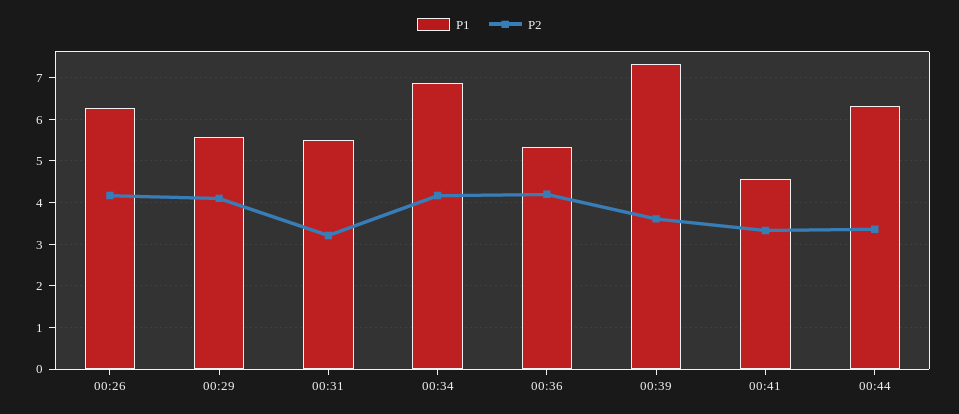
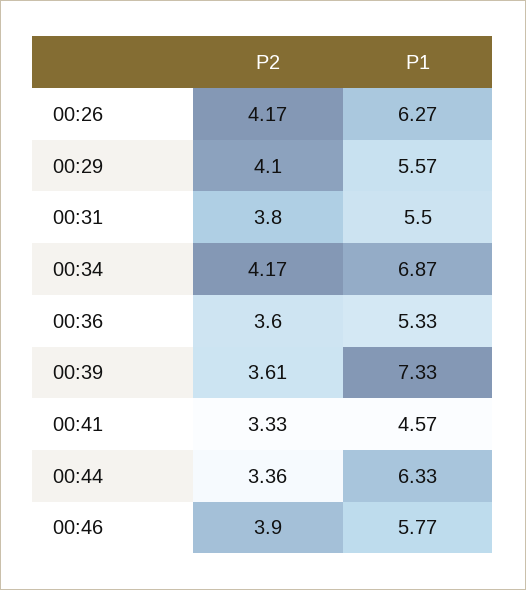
P2, 00:31: 3.2 -> 3.8
P2, 00:36: 4.2 -> 3.6
P2, 00:46: none -> 3.9
P1, 00:46: none -> 5.77

